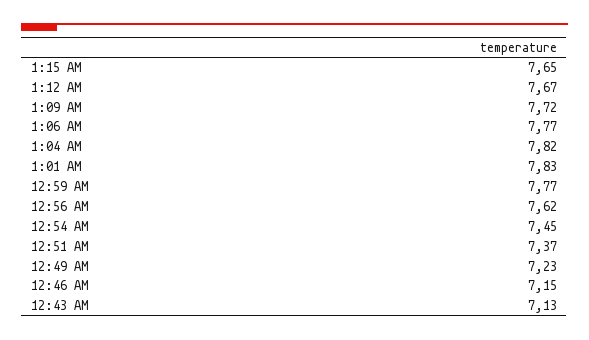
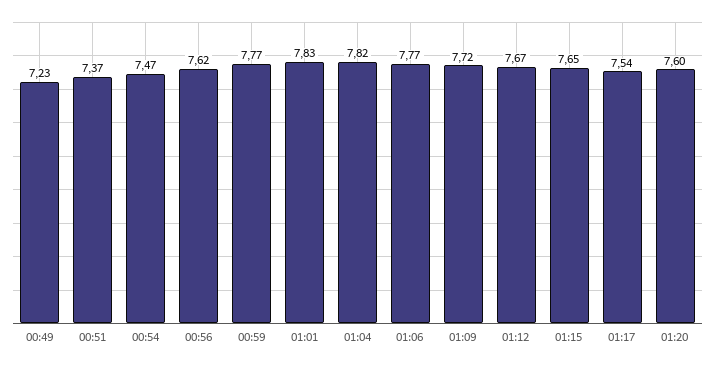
12:54 AM: 7.45 -> 7.47
12:46 AM: 7.15 -> none
12:43 AM: 7.13 -> none
01:17: none -> 7.54
01:20: none -> 7.6

